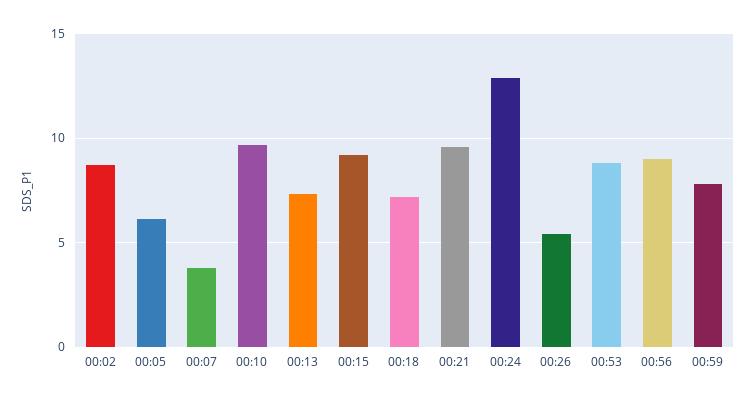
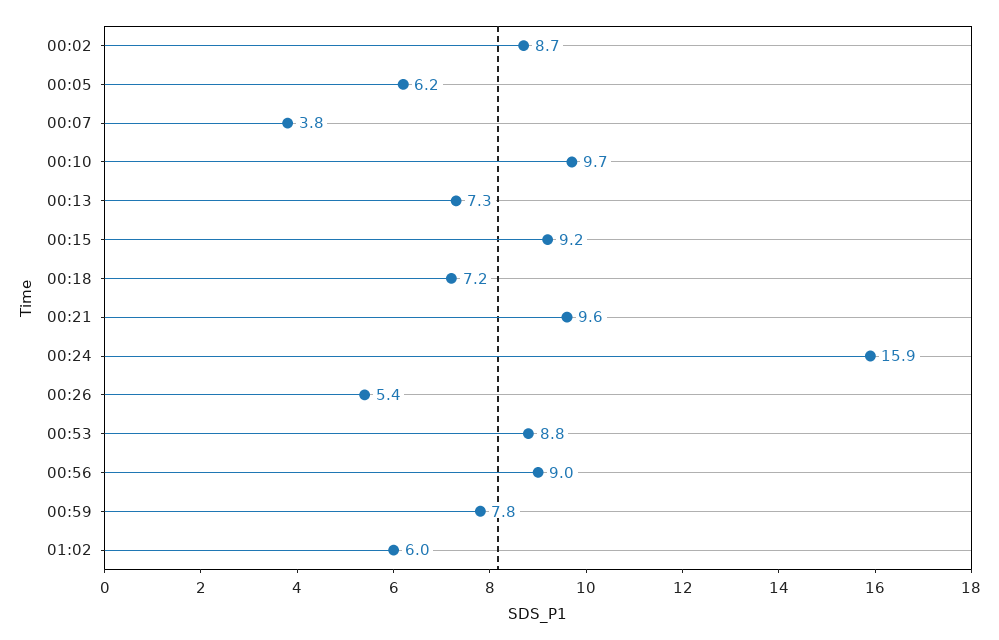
00:24: 13 -> 15.9
01:02: none -> 6

